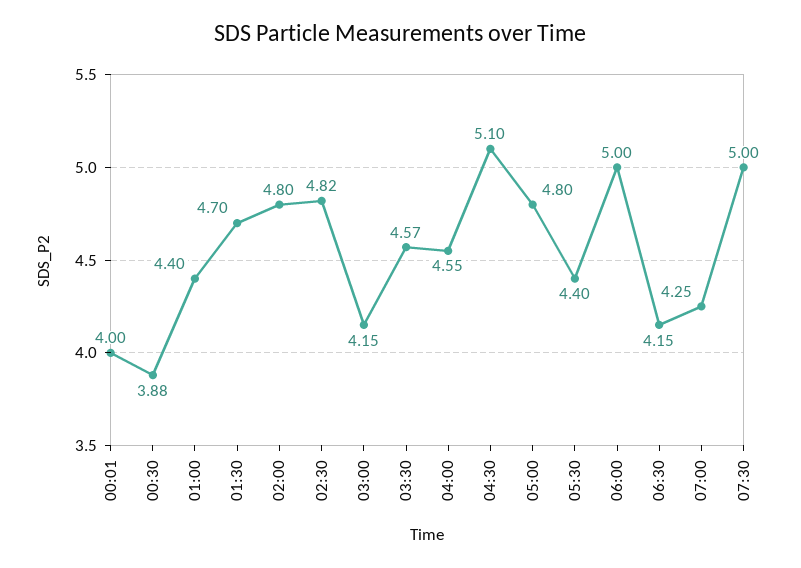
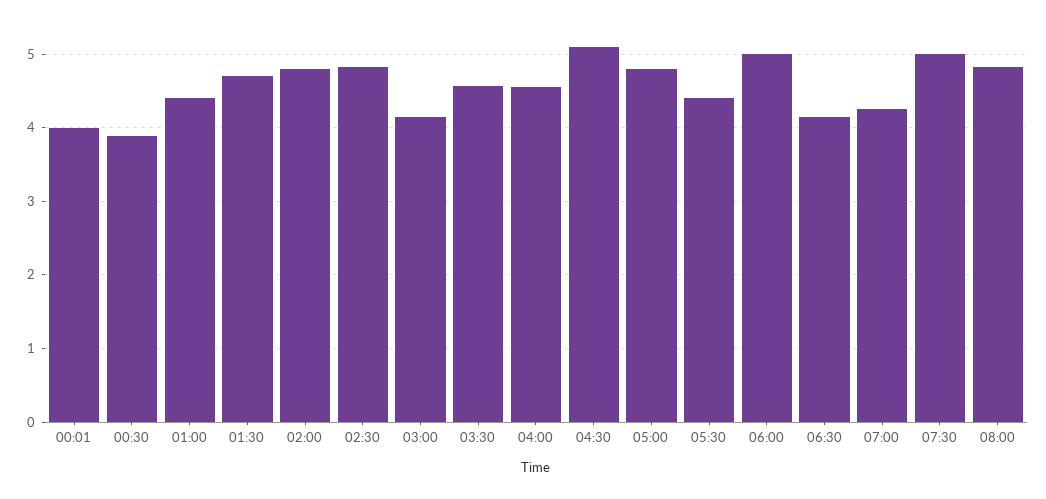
08:00: none -> 4.8

